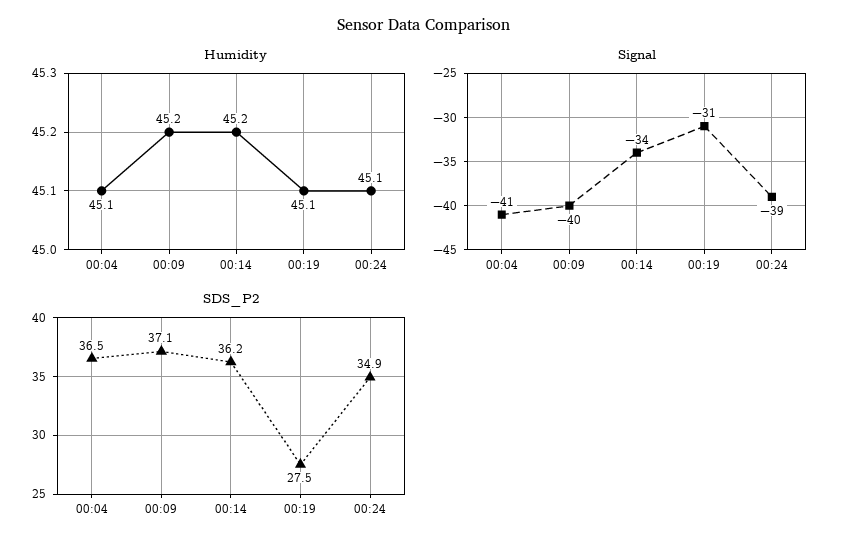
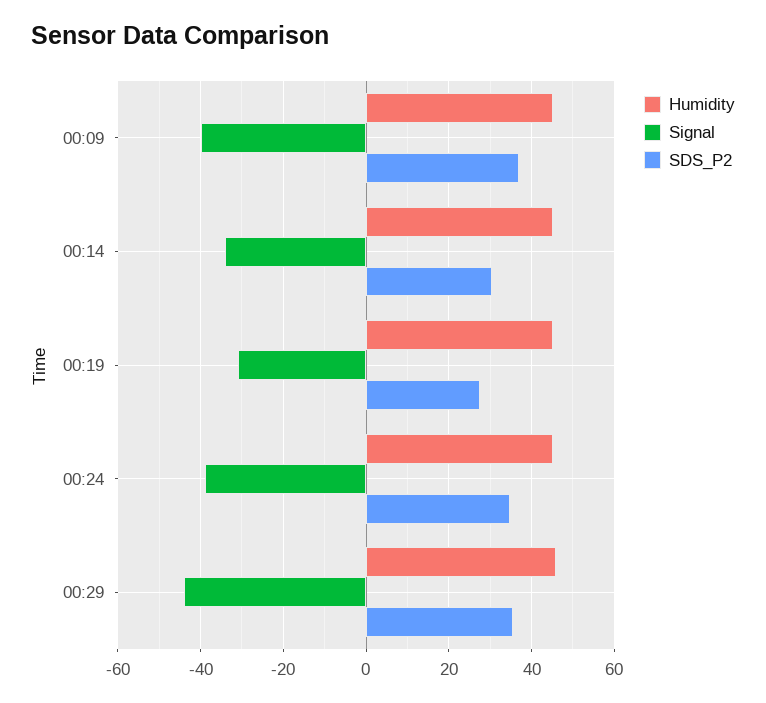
Humidity, 00:04: 45.1 -> none
Signal, 00:04: -41 -> none
SDS_P2, 00:04: 36.5 -> none
SDS_P2, 00:14: 36.2 -> 30
Humidity, 00:29: none -> 46
Signal, 00:29: none -> -44
SDS_P2, 00:29: none -> 36

